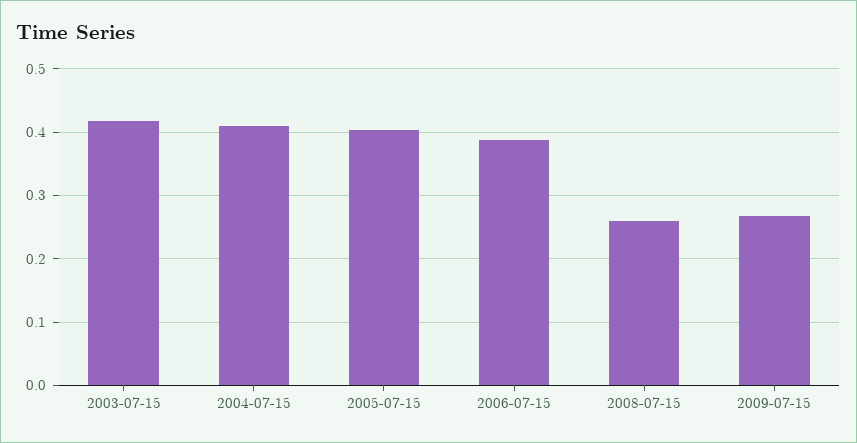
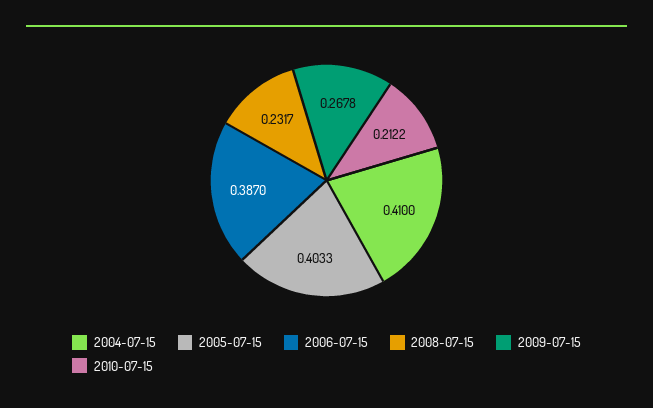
2003-07-15: 0.42 -> none
2008-07-15: 0.26 -> 0.2317
2010-07-15: none -> 0.2122

